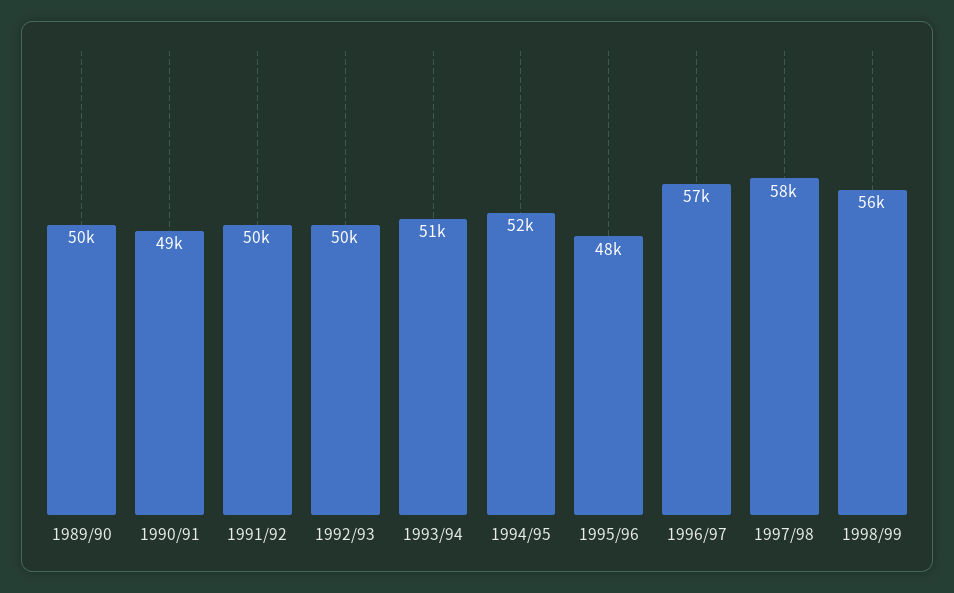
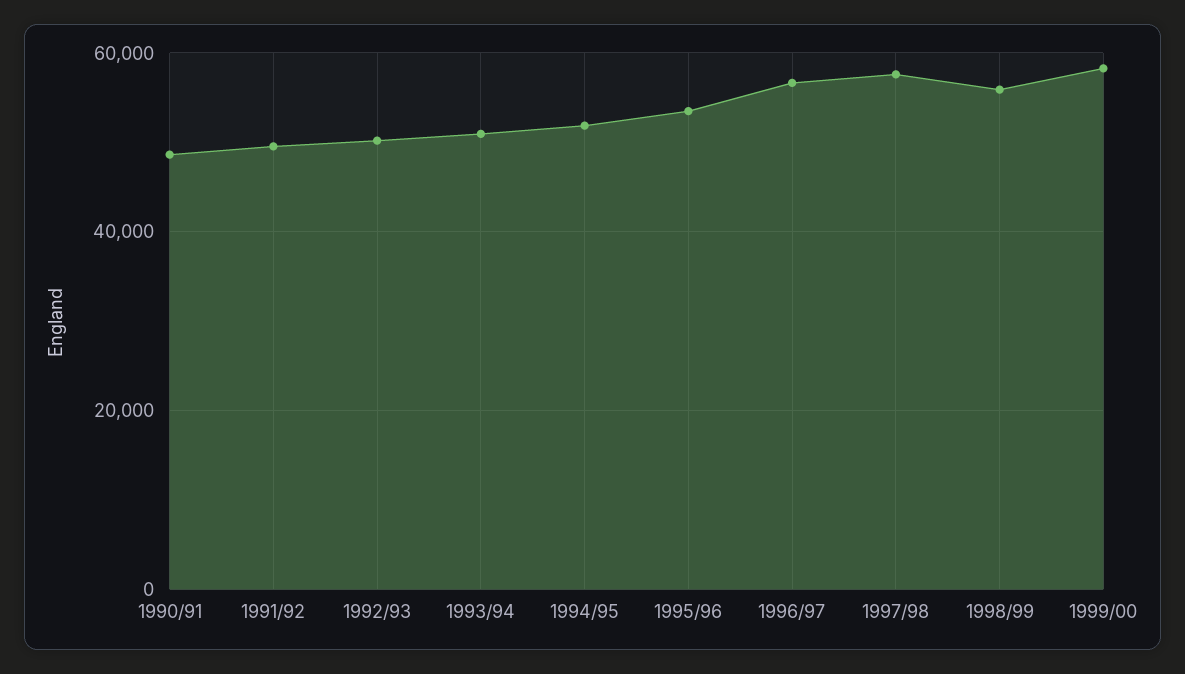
1989/90: 50000 -> none
1995/96: 48000 -> 54000
1999/00: none -> 58000

